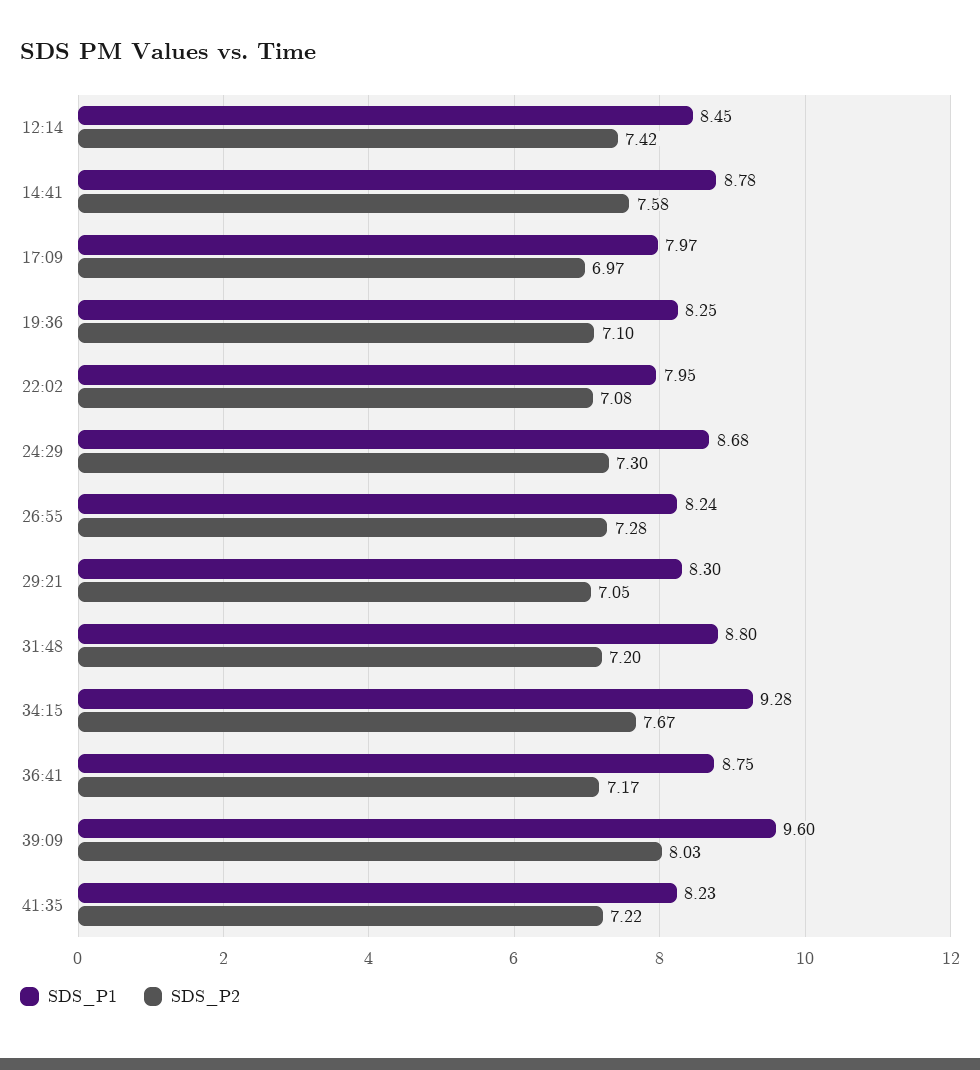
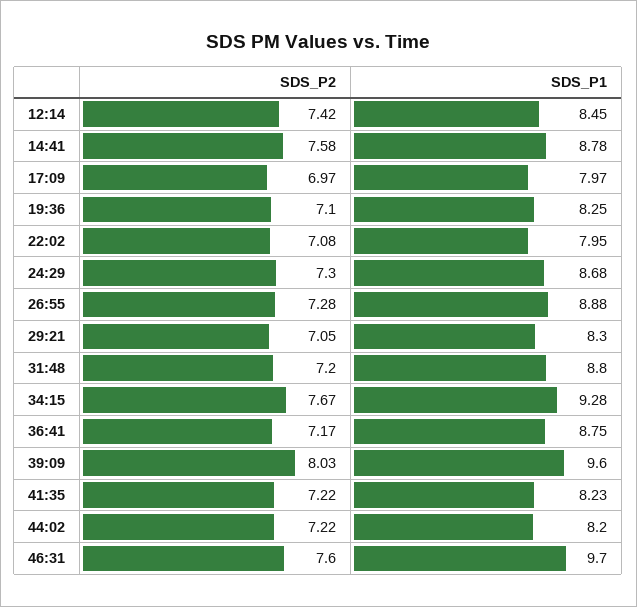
SDS_P1, 26:55: 8.24 -> 8.88
SDS_P2, 44:02: none -> 7.22
SDS_P1, 44:02: none -> 8.2
SDS_P2, 46:31: none -> 7.6
SDS_P1, 46:31: none -> 9.7

